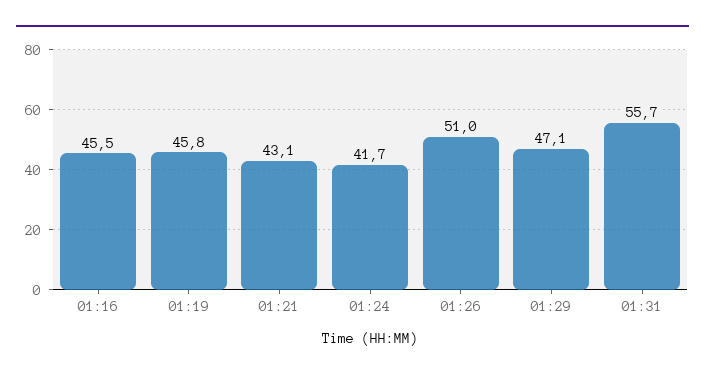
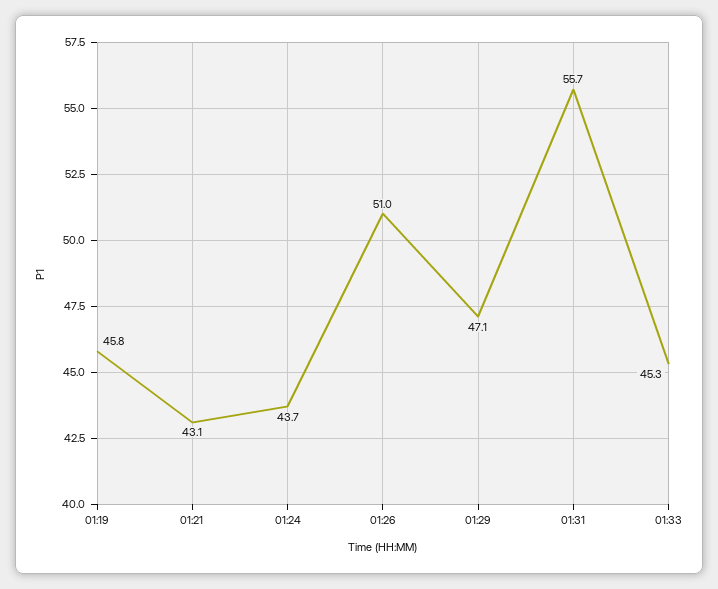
01:16: 45.5 -> none
01:24: 41.7 -> 43.7
01:33: none -> 45.3

